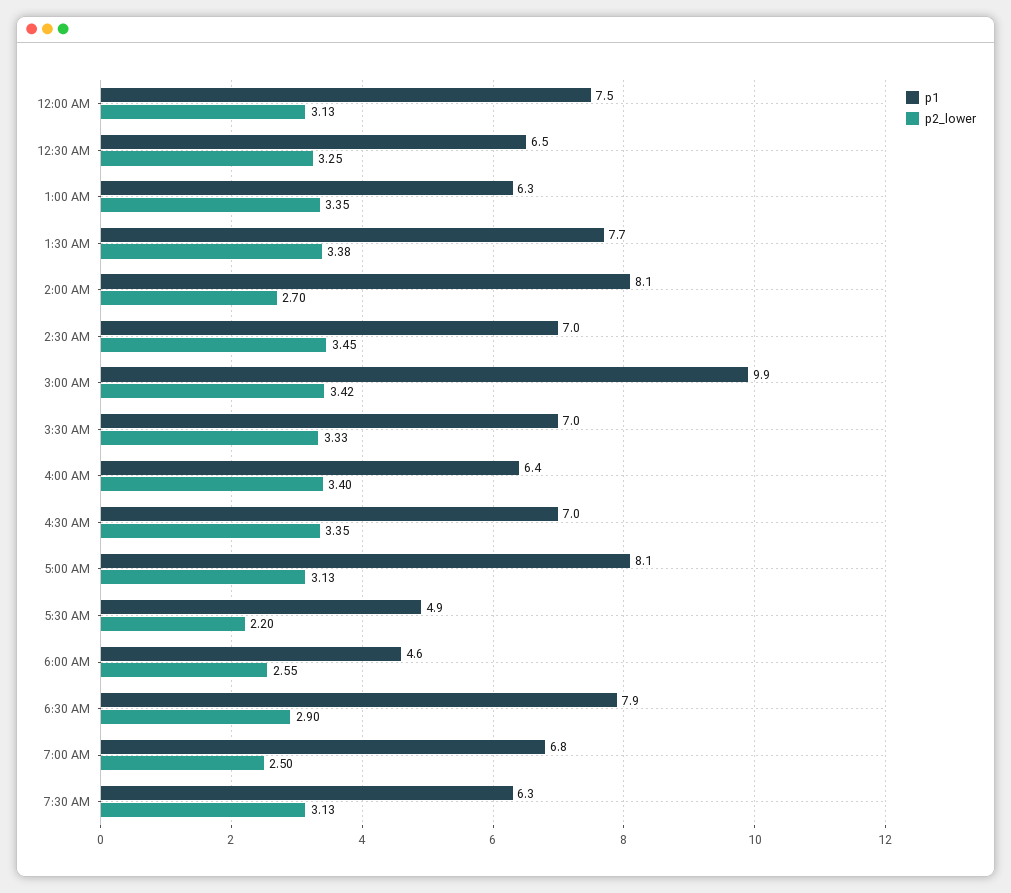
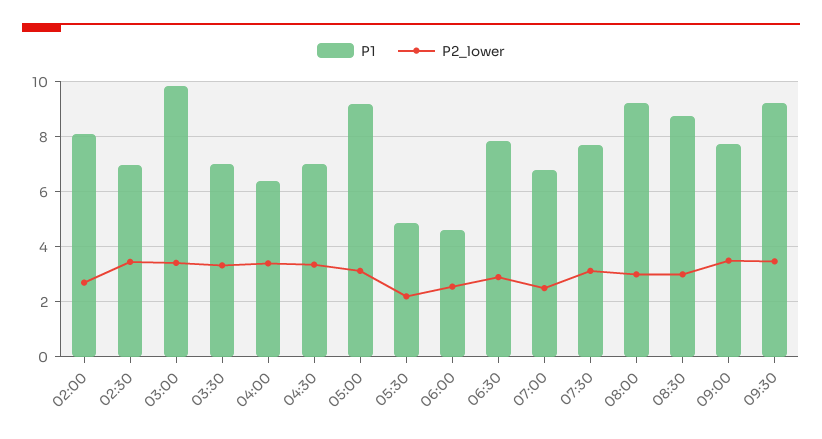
p1, 12:00 AM: 7.5 -> none
p2_lower, 12:00 AM: 3.13 -> none
p1, 12:30 AM: 6.5 -> none
p2_lower, 12:30 AM: 3.25 -> none
p1, 1:00 AM: 6.3 -> none
p2_lower, 1:00 AM: 3.35 -> none
p1, 1:30 AM: 7.7 -> none
p2_lower, 1:30 AM: 3.38 -> none
p1, 5:00 AM: 8.1 -> 9.25
p1, 7:30 AM: 6.3 -> 7.75
p1, 08:00: none -> 9.25
p2_lower, 08:00: none -> 3
p1, 08:30: none -> 8.75
p2_lower, 08:30: none -> 3
p1, 09:00: none -> 7.75
p2_lower, 09:00: none -> 3.5
p1, 09:30: none -> 9.25
p2_lower, 09:30: none -> 3.5

